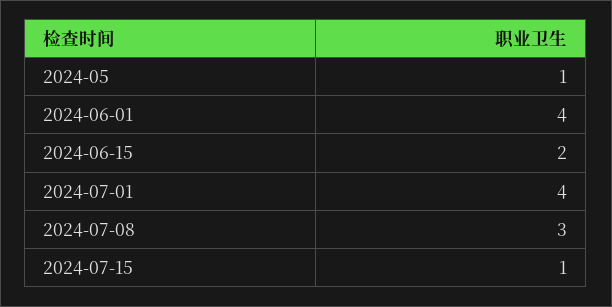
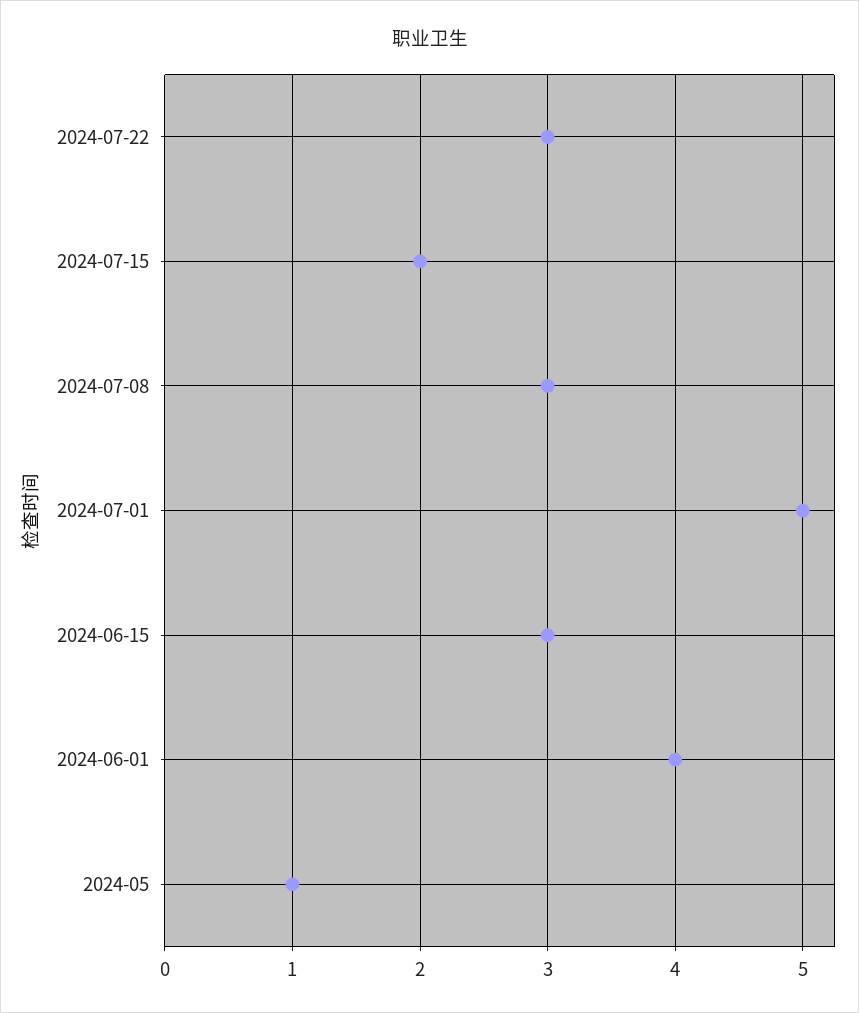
2024-06-15: 2 -> 3
2024-07-01: 4 -> 5
2024-07-15: 1 -> 2
2024-07-22: none -> 3

